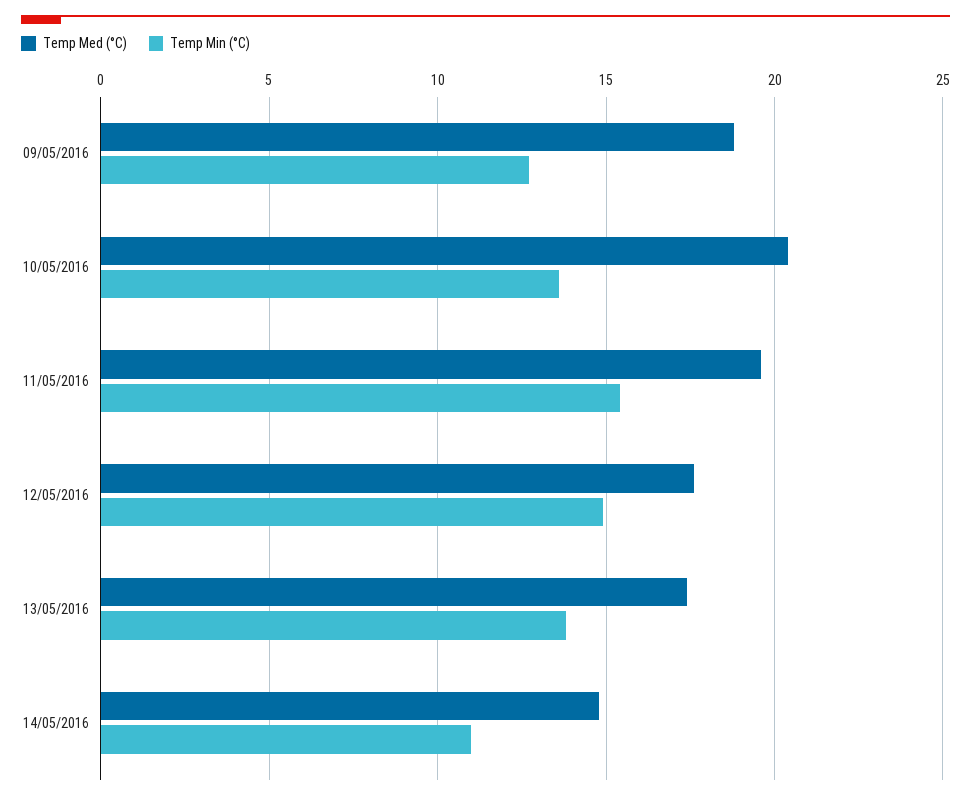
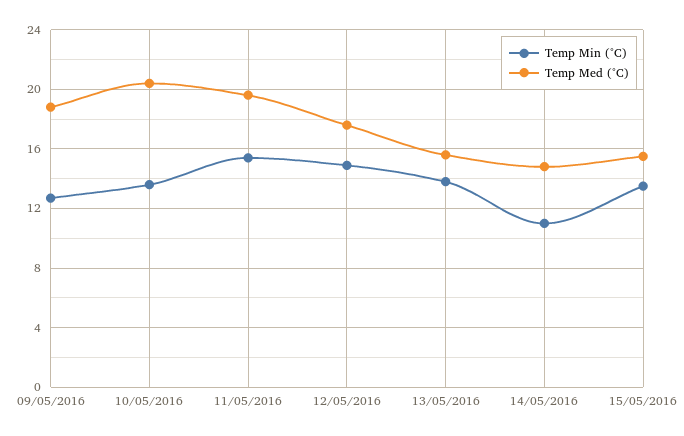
Temp Med (°C), 13/05/2016: 17.5 -> 15.5
Temp Min (°C), 15/05/2016: none -> 13.5
Temp Med (°C), 15/05/2016: none -> 15.5

